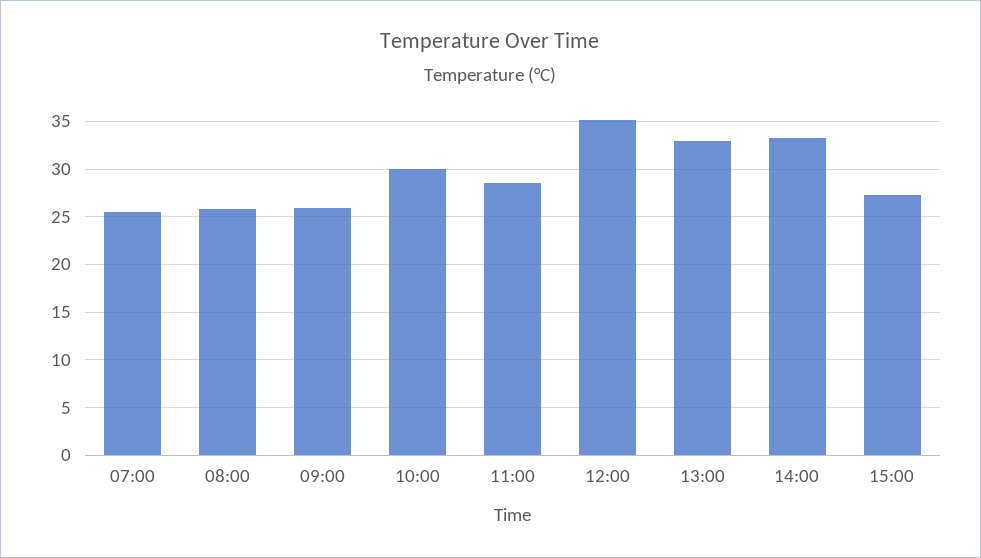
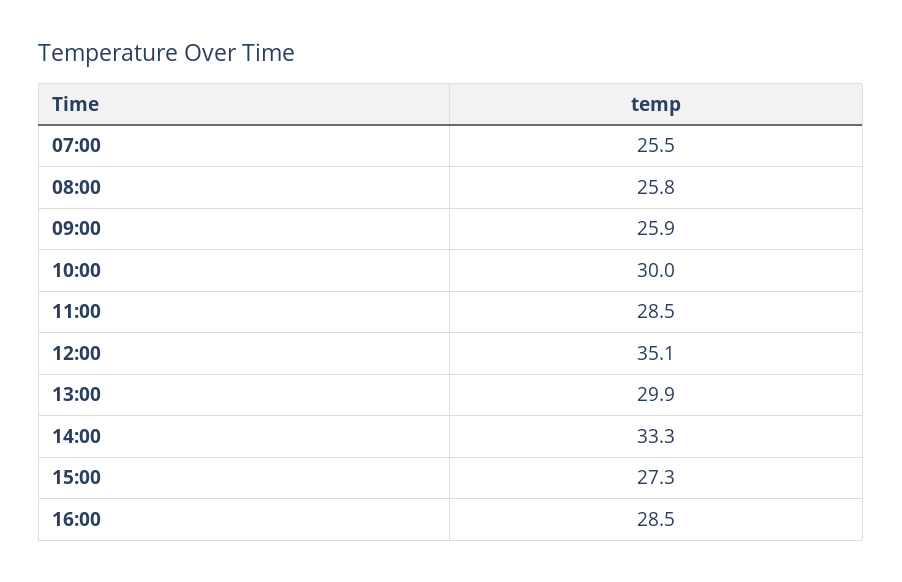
13:00: 33 -> 29.9
16:00: none -> 28.5

